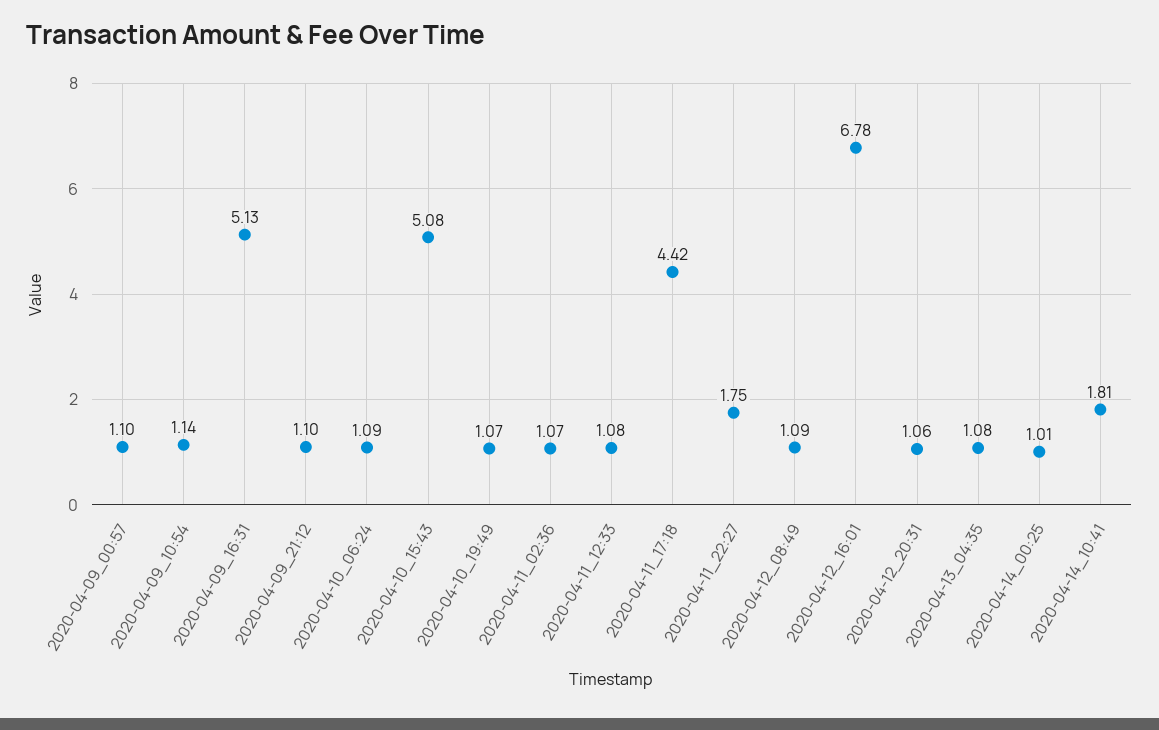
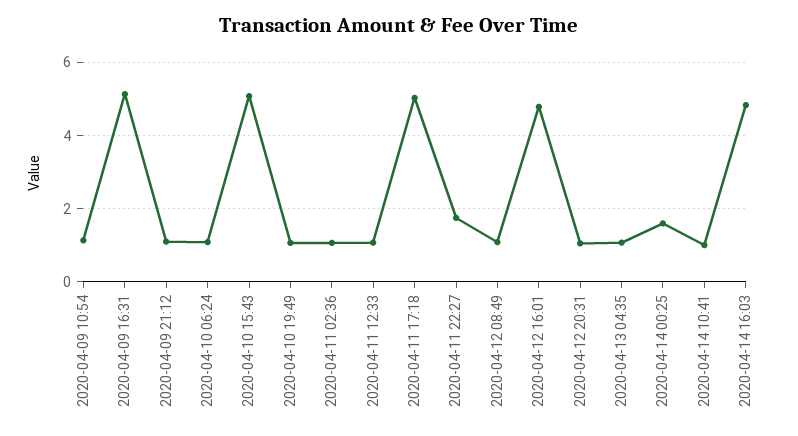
2020-04-09_00:57: 1.1 -> none
2020-04-11_17:18: 4.42 -> 5
2020-04-12_16:01: 6.78 -> 4.8
2020-04-14_00:25: 1.01 -> 1.6
2020-04-14_10:41: 1.81 -> 1
2020-04-14 16:03: none -> 4.8

